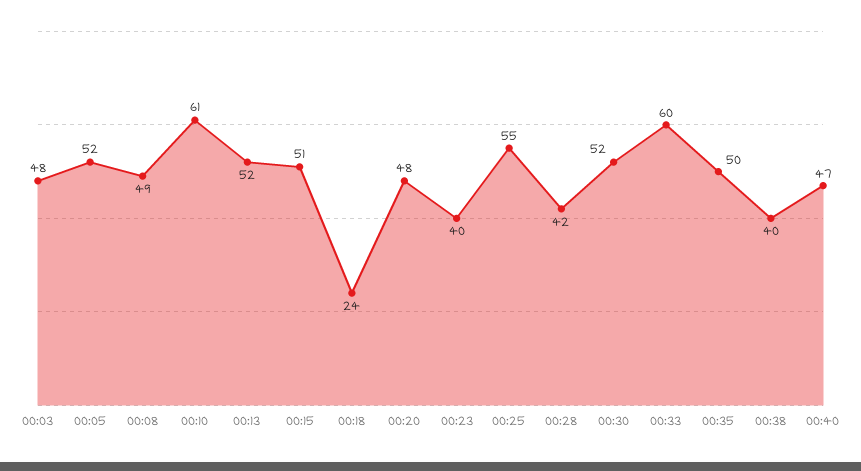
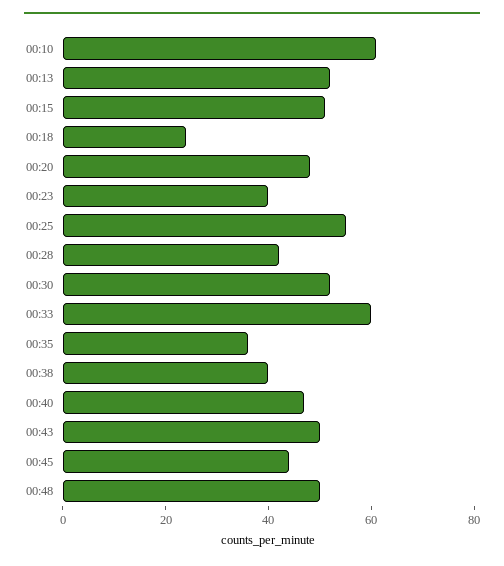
00:03: 48 -> none
00:05: 52 -> none
00:08: 49 -> none
00:35: 50 -> 35
00:43: none -> 50
00:45: none -> 45
00:48: none -> 50

